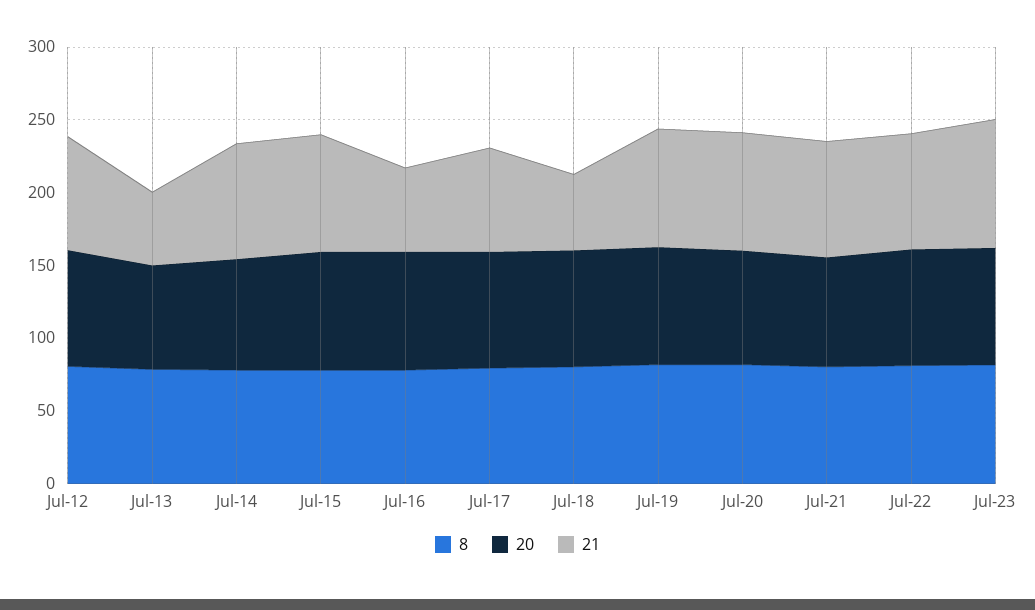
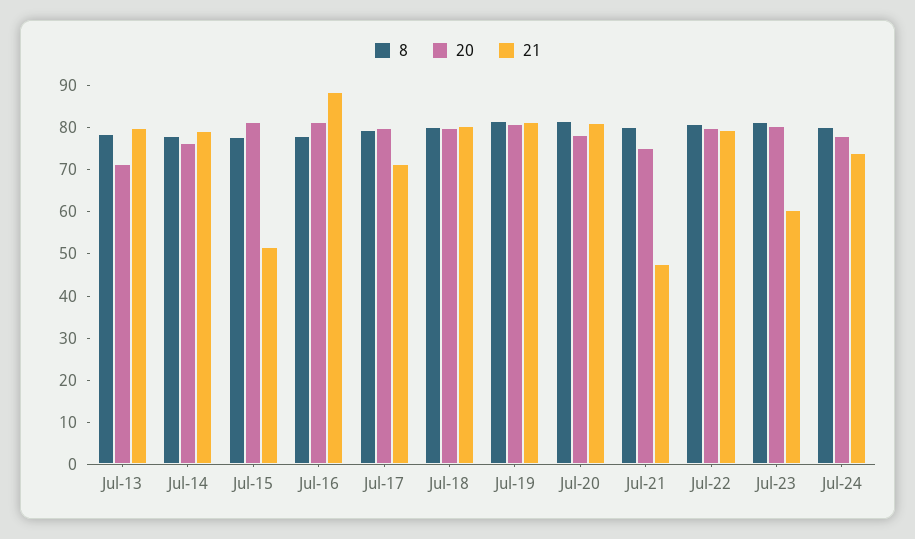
8, Jul-12: 80 -> none
20, Jul-12: 80 -> none
21, Jul-12: 80 -> none
21, Jul-13: 50 -> 80
21, Jul-15: 80 -> 52
21, Jul-16: 60 -> 88
21, Jul-18: 50 -> 80
21, Jul-21: 80 -> 48
21, Jul-23: 90 -> 60
8, Jul-24: none -> 80
20, Jul-24: none -> 78
21, Jul-24: none -> 74

